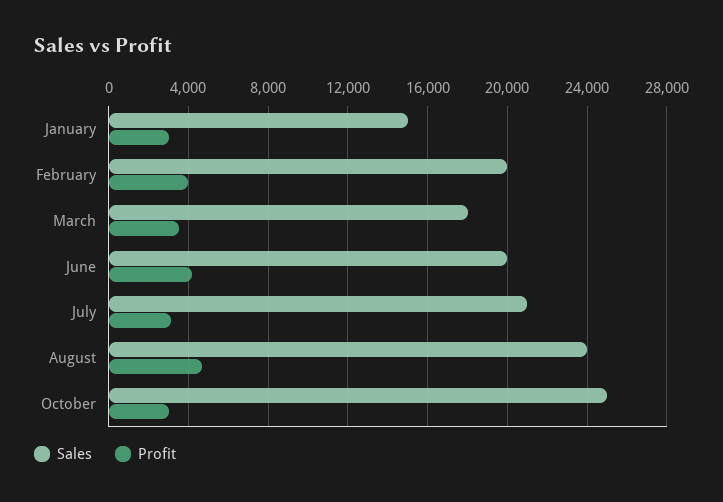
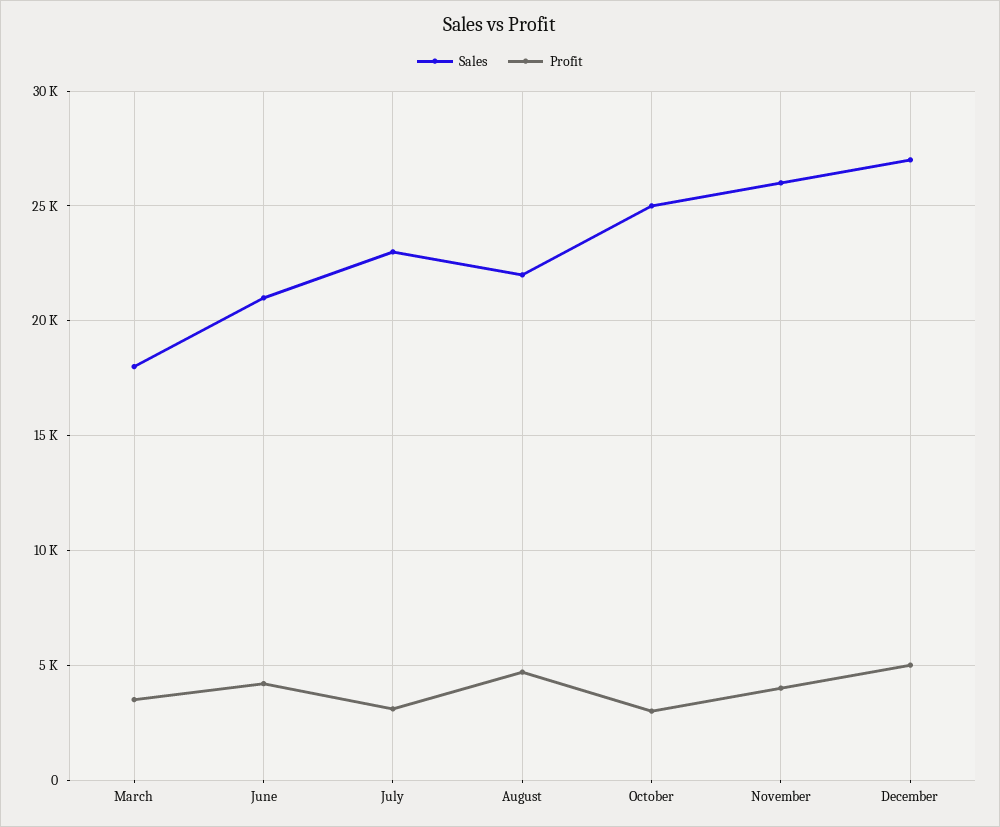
Sales, January: 15000 -> none
Profit, January: 3000 -> none
Sales, February: 20000 -> none
Profit, February: 4000 -> none
Sales, June: 20000 -> 21000
Sales, July: 21000 -> 23000
Sales, August: 24000 -> 22000
Sales, November: none -> 26000
Profit, November: none -> 4000
Sales, December: none -> 27000
Profit, December: none -> 5000

